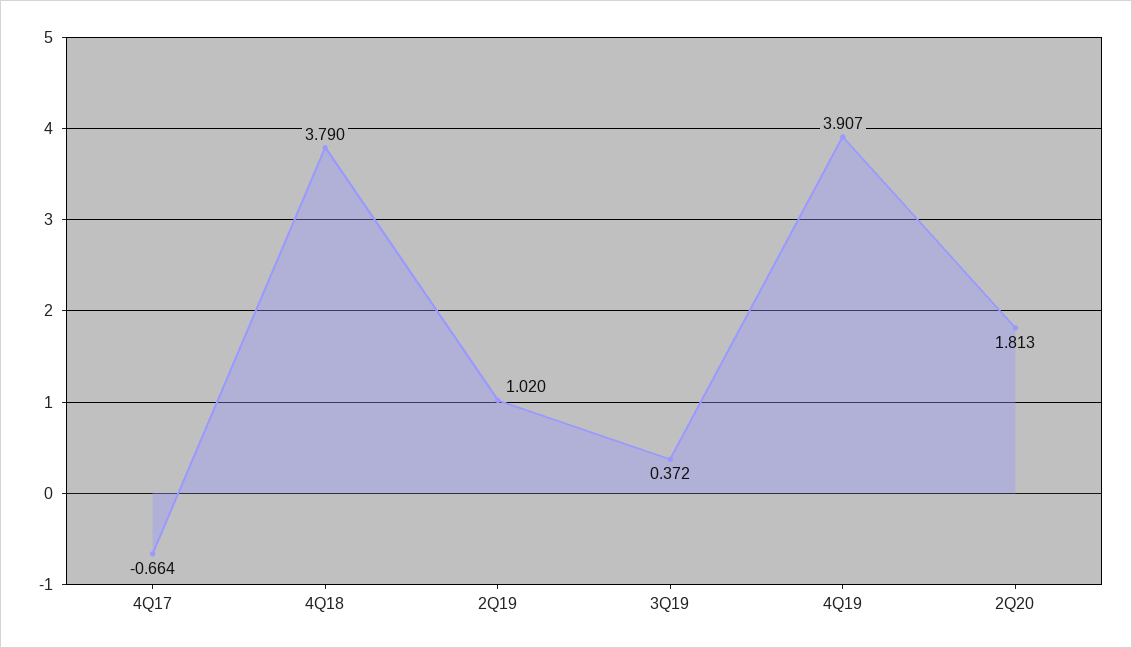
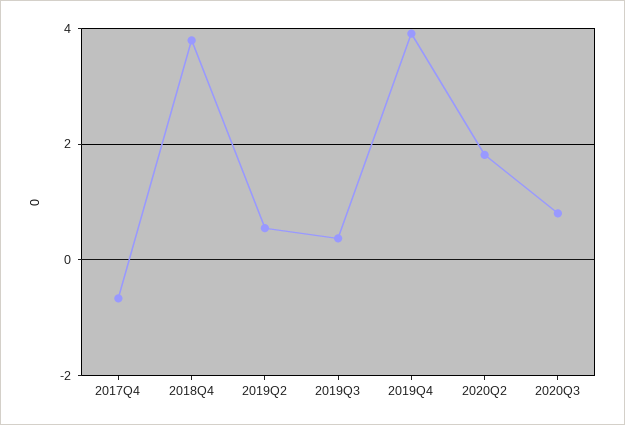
2Q19: 1.02 -> 0.6
2020Q3: none -> 0.8

